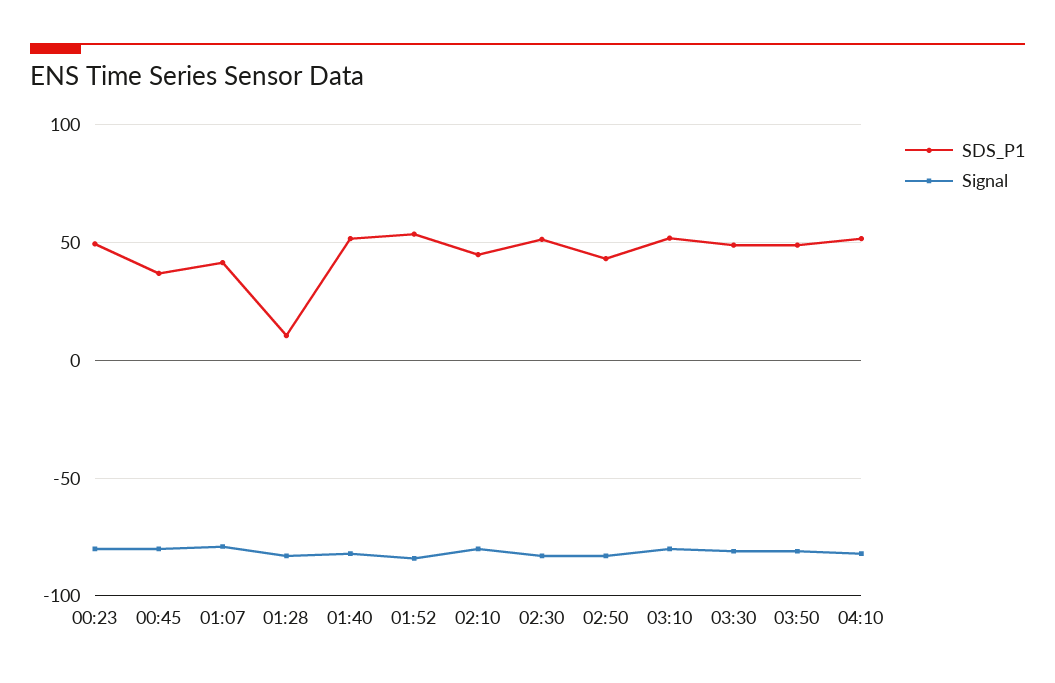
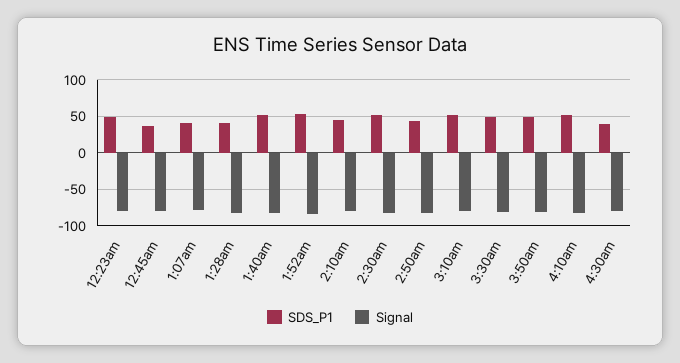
SDS_P1, 01:28: 10 -> 40
SDS_P1, 4:30am: none -> 40
Signal, 4:30am: none -> -80

